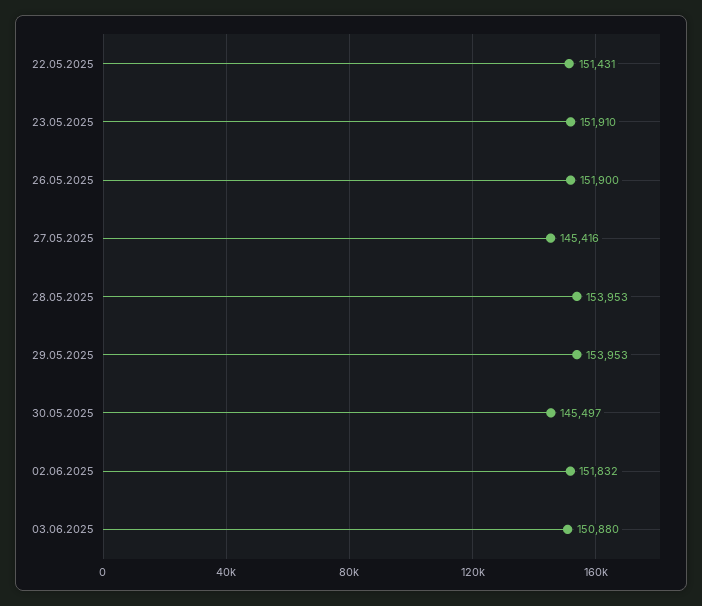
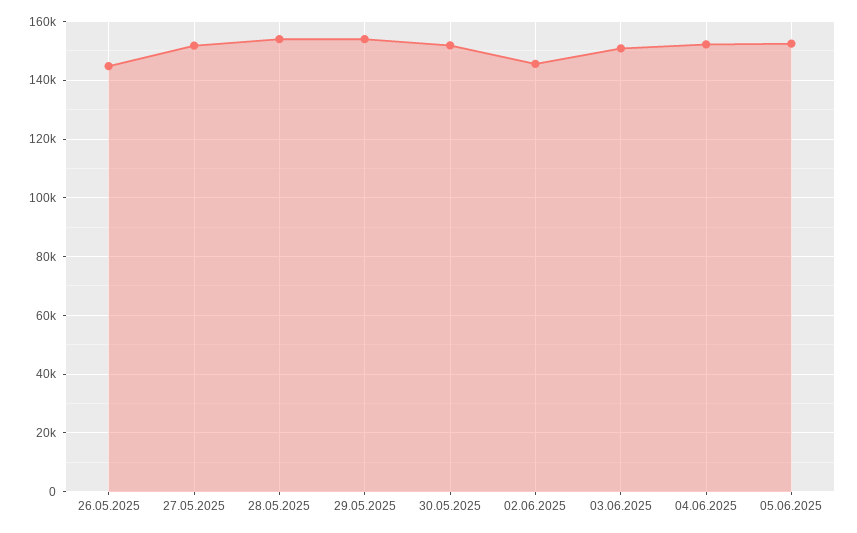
22.05.2025: 151431 -> none
23.05.2025: 151910 -> none
26.05.2025: 151900 -> 145000
27.05.2025: 145416 -> 152500
30.05.2025: 145497 -> 152500
02.06.2025: 151832 -> 145000
04.06.2025: none -> 152500
05.06.2025: none -> 152500

